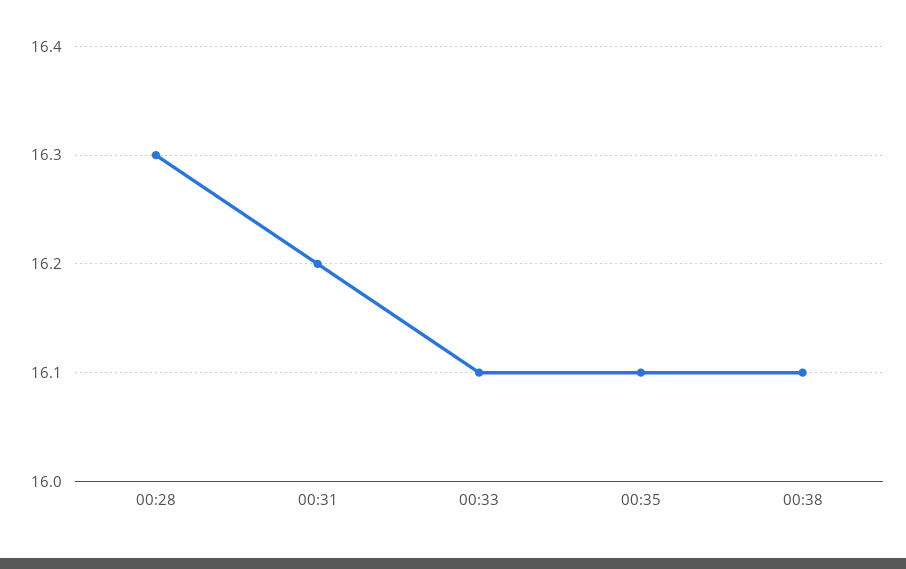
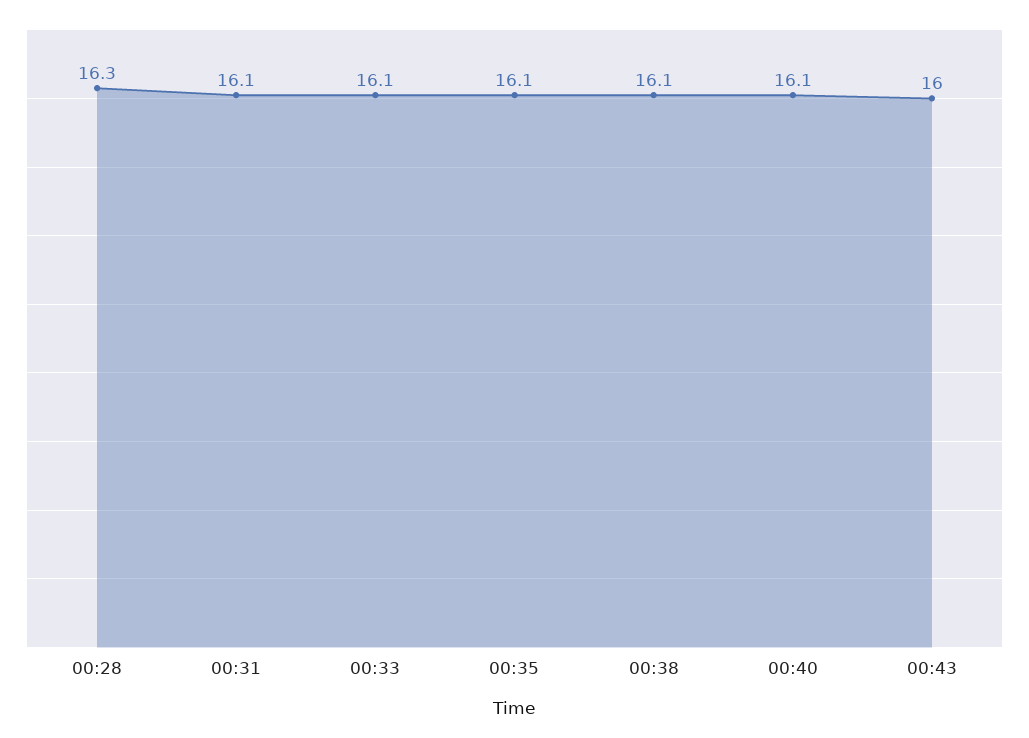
00:31: 16.2 -> 16.1
00:40: none -> 16.1
00:43: none -> 16

